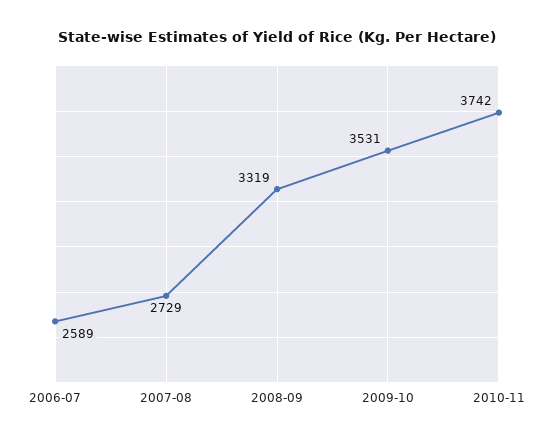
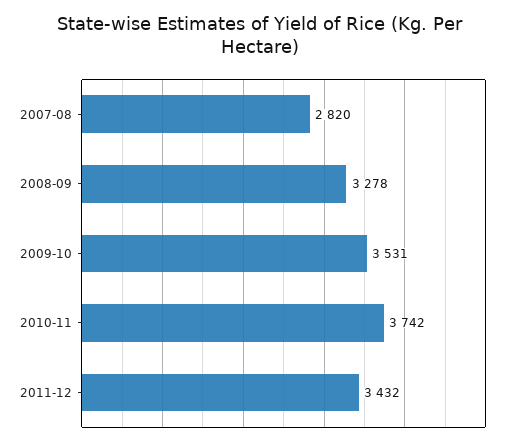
2006-07: 2589 -> none
2007-08: 2729 -> 2820
2008-09: 3319 -> 3278
2011-12: none -> 3432

